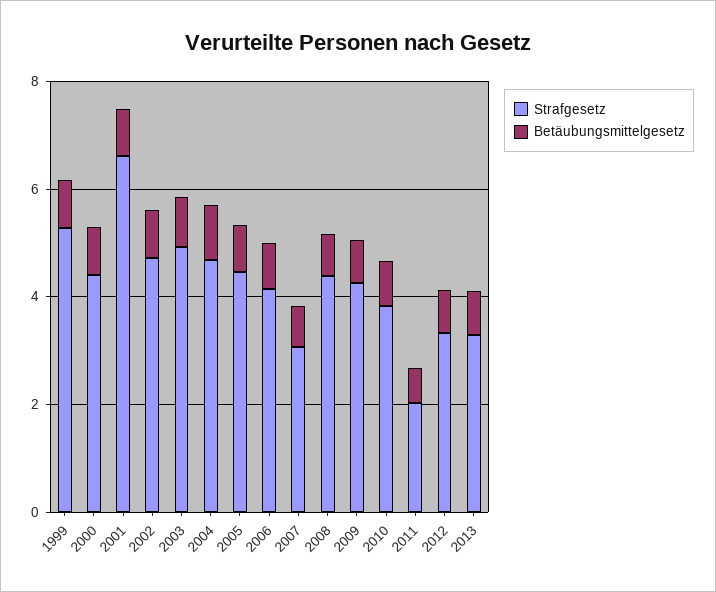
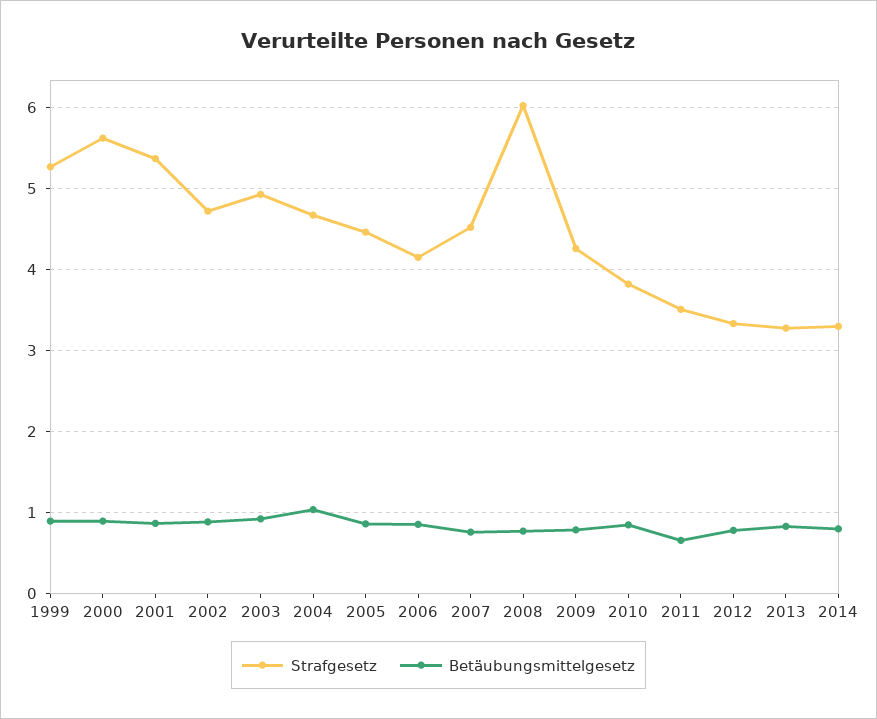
Strafgesetz, 2000: 4.5 -> 5.6
Strafgesetz, 2001: 6.5 -> 5.4
Strafgesetz, 2007: 3 -> 4.5
Strafgesetz, 2008: 4.5 -> 6
Strafgesetz, 2011: 2 -> 3.5
Strafgesetz, 2014: none -> 3.3
Betäubungsmittelgesetz, 2014: none -> 0.8

